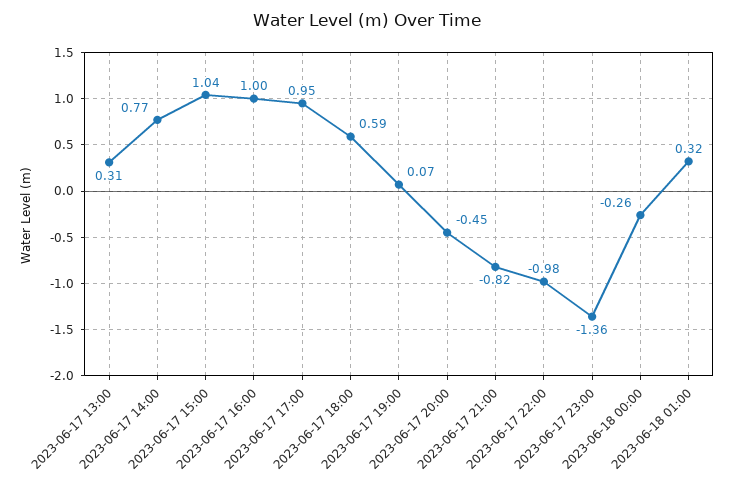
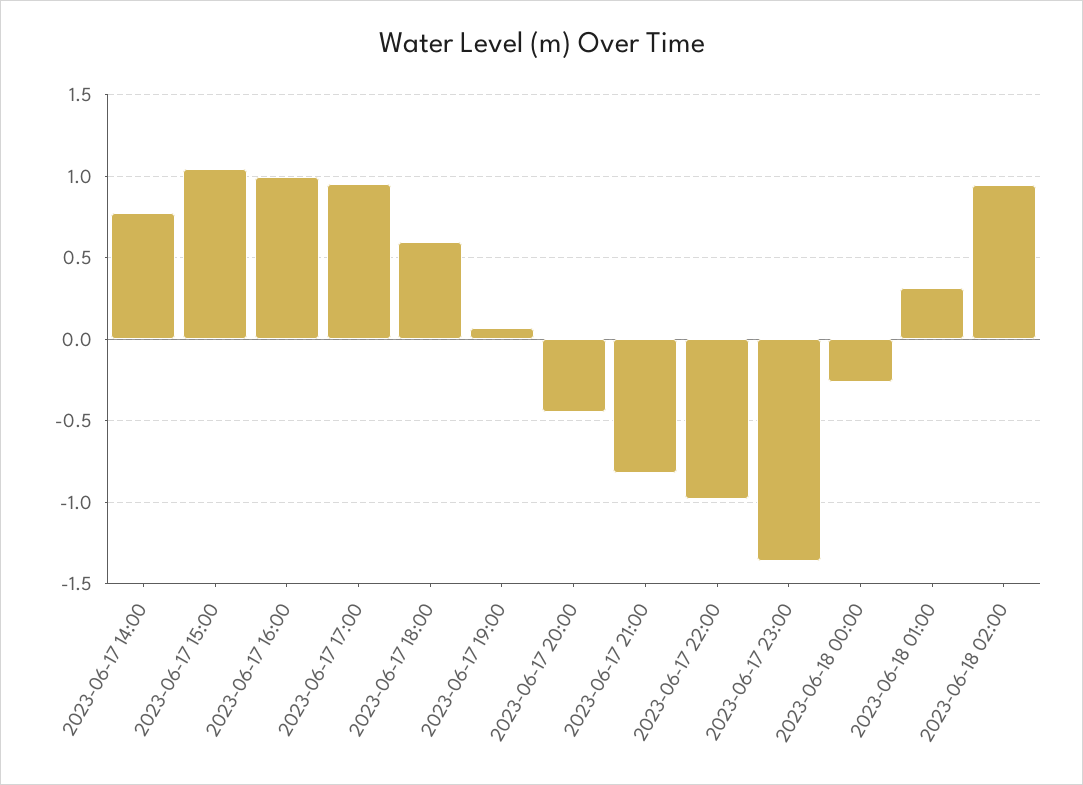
2023-06-17 13:00: 0.31 -> none
2023-06-18 02:00: none -> 0.95

